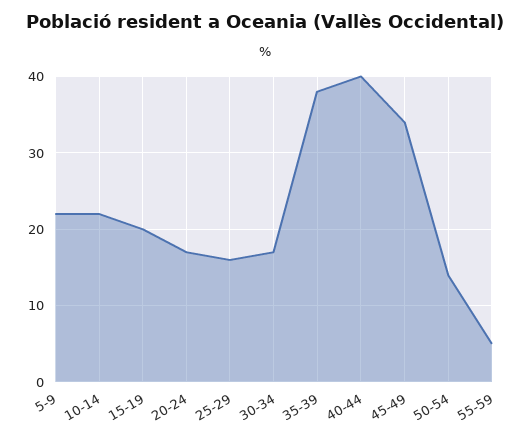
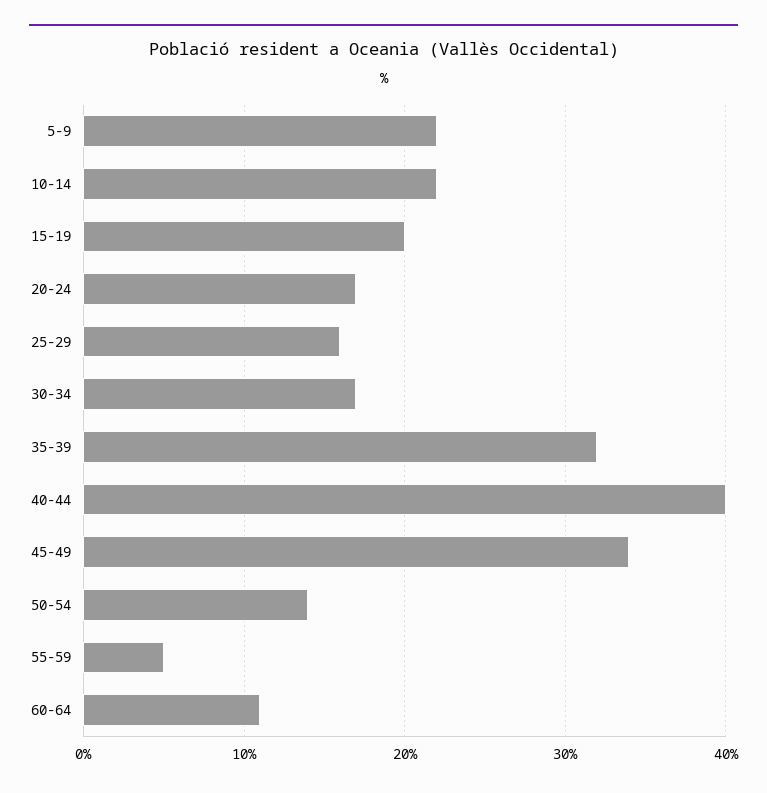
35-39: 38 -> 32
60-64: none -> 11

